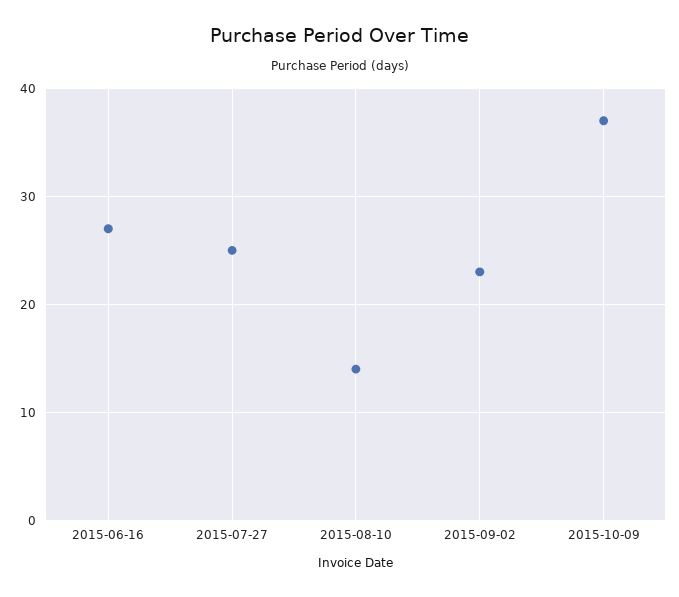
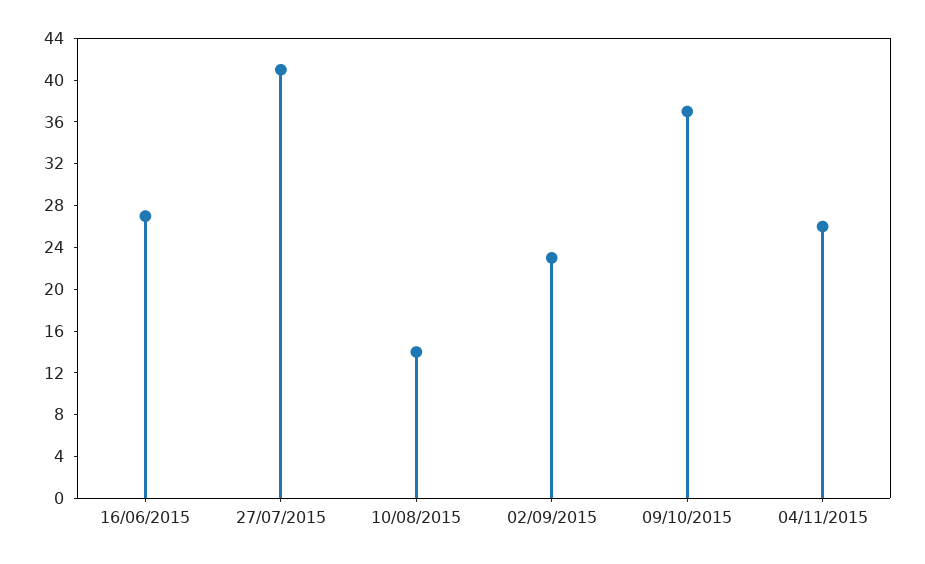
2015-07-27: 25 -> 41
04/11/2015: none -> 26

